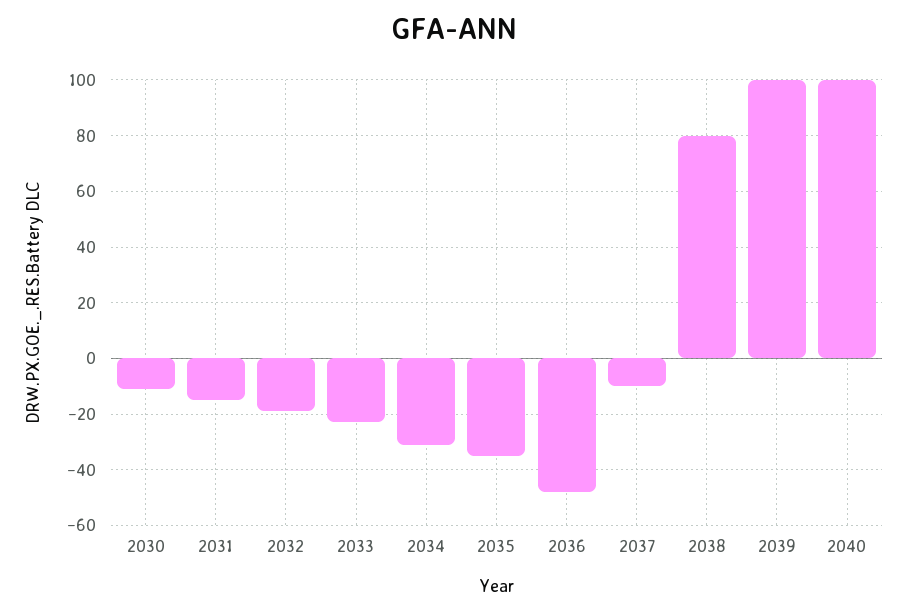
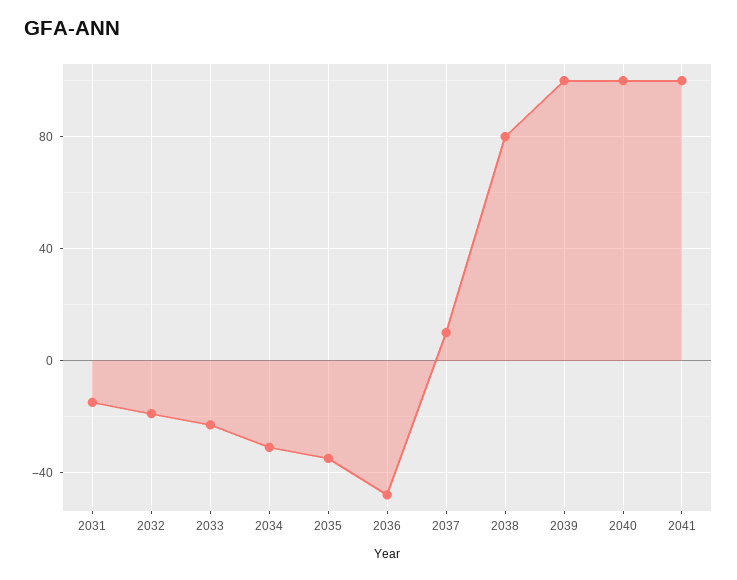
2030: -10 -> none
2037: -10 -> 10
2041: none -> 100

